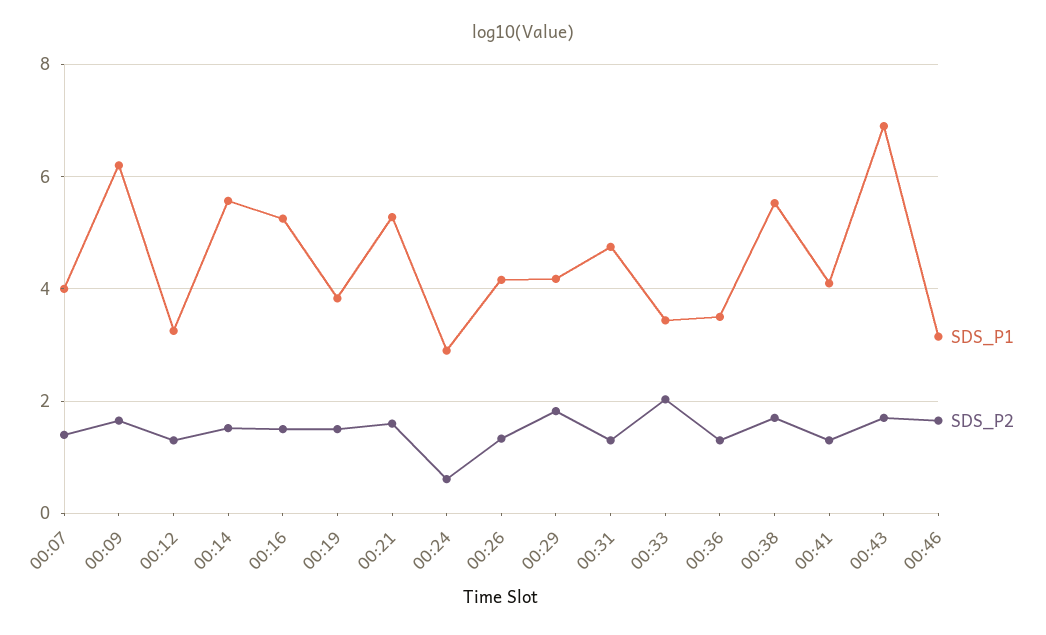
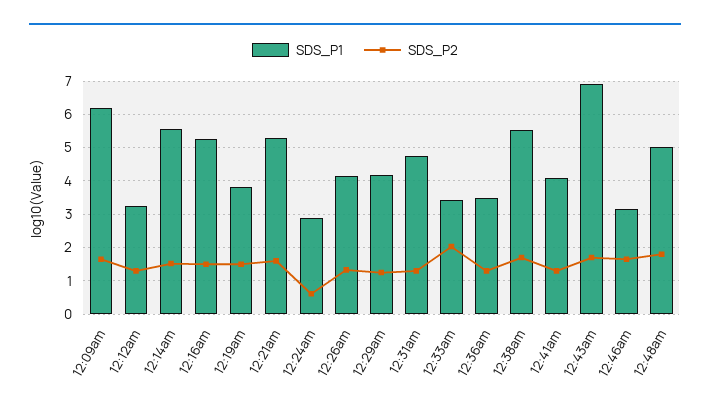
SDS_P1, 00:07: 4 -> none
SDS_P2, 00:07: 1.4 -> none
SDS_P2, 00:29: 1.8 -> 1.2
SDS_P1, 12:48am: none -> 5
SDS_P2, 12:48am: none -> 1.8

